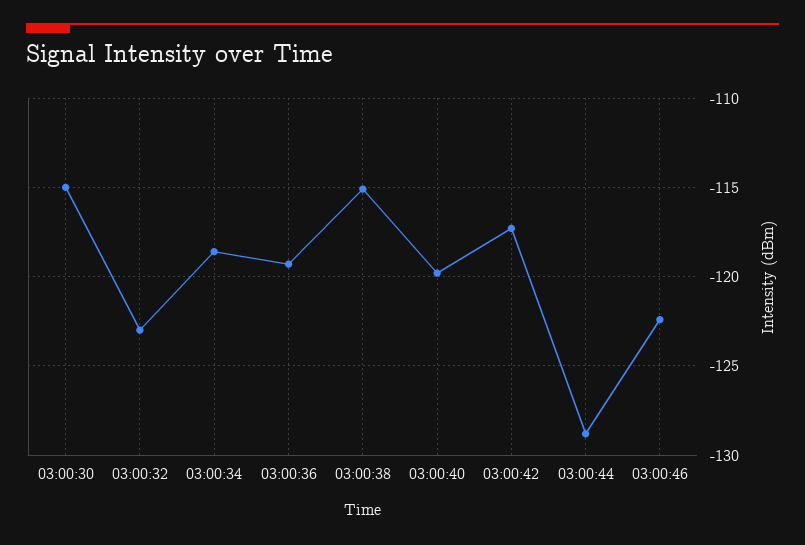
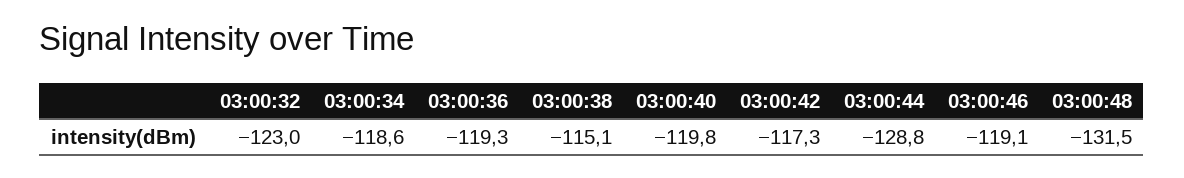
03:00:30: -115 -> none
03:00:46: -122.5 -> -119.1
03:00:48: none -> -131.5

